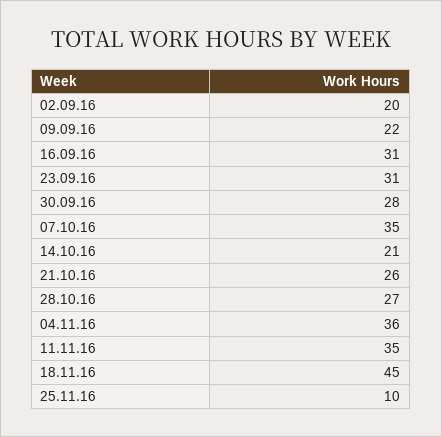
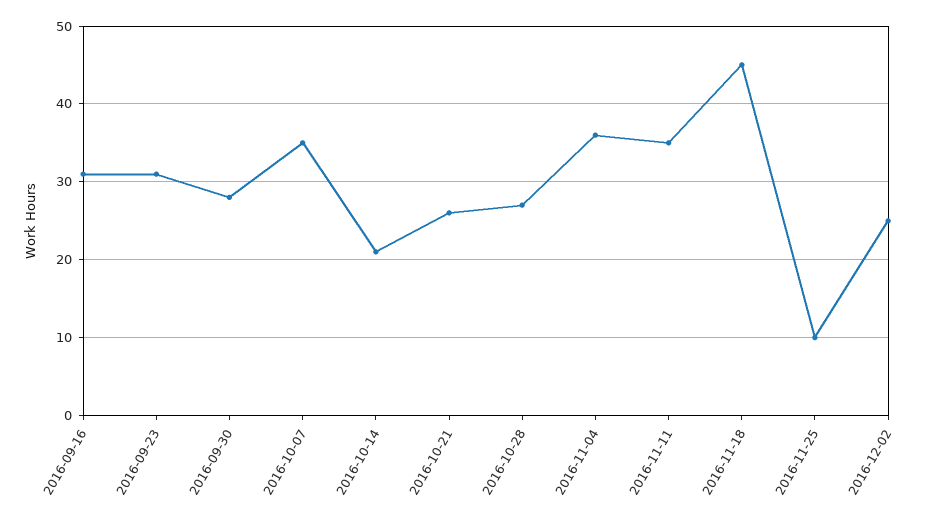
02.09.16: 20 -> none
09.09.16: 22 -> none
2016-12-02: none -> 25

